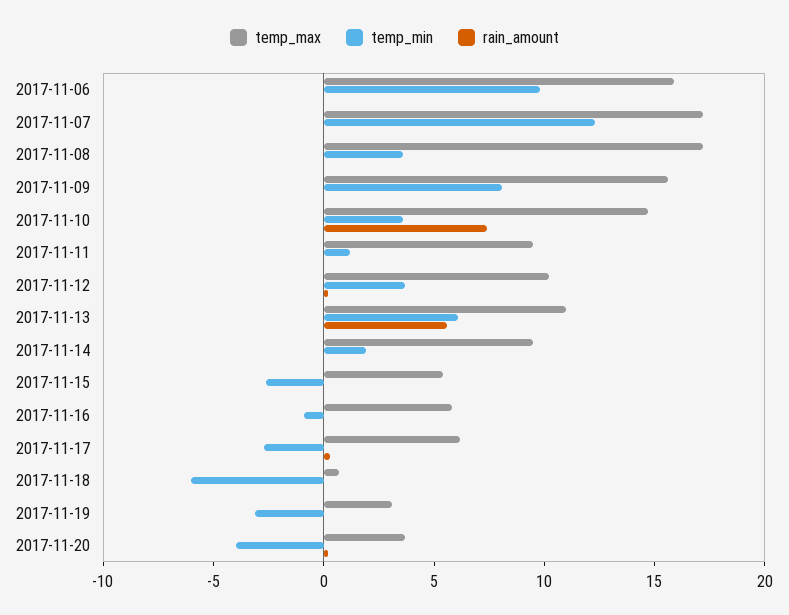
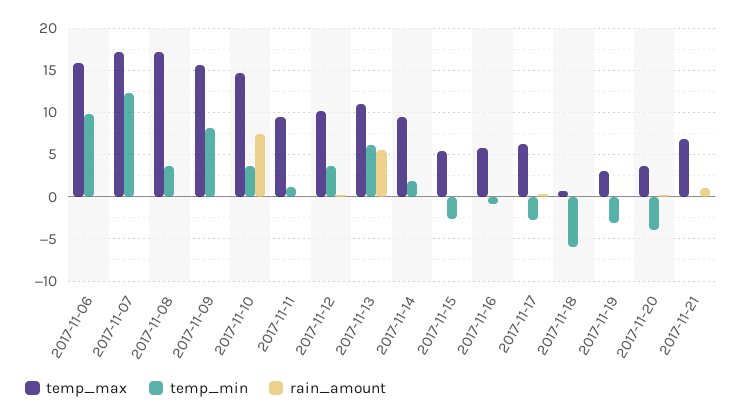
temp_max, 2017-11-21: none -> 7
temp_min, 2017-11-21: none -> 0
rain_amount, 2017-11-21: none -> 1

